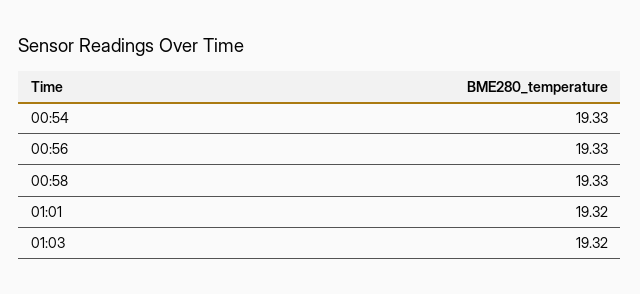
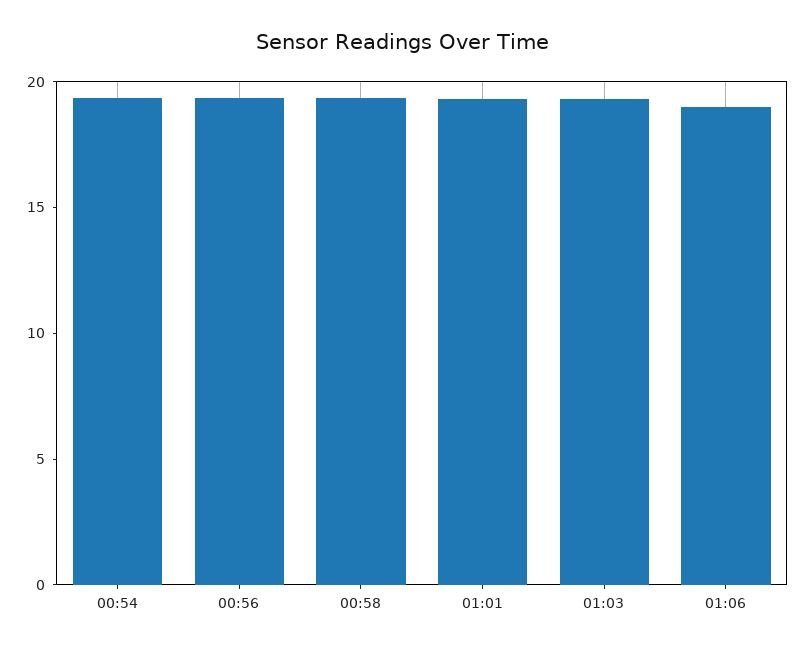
01:06: none -> 19

